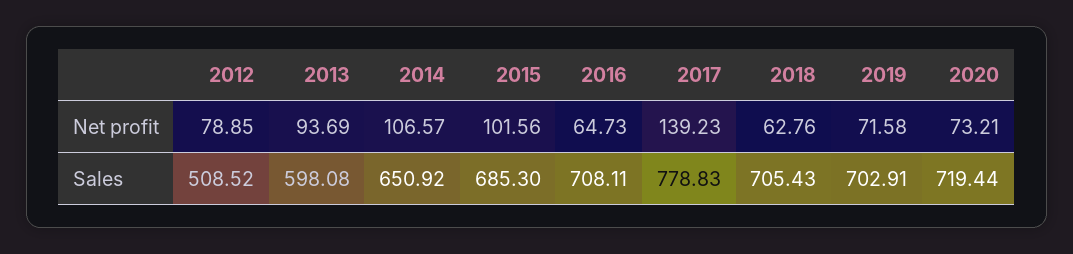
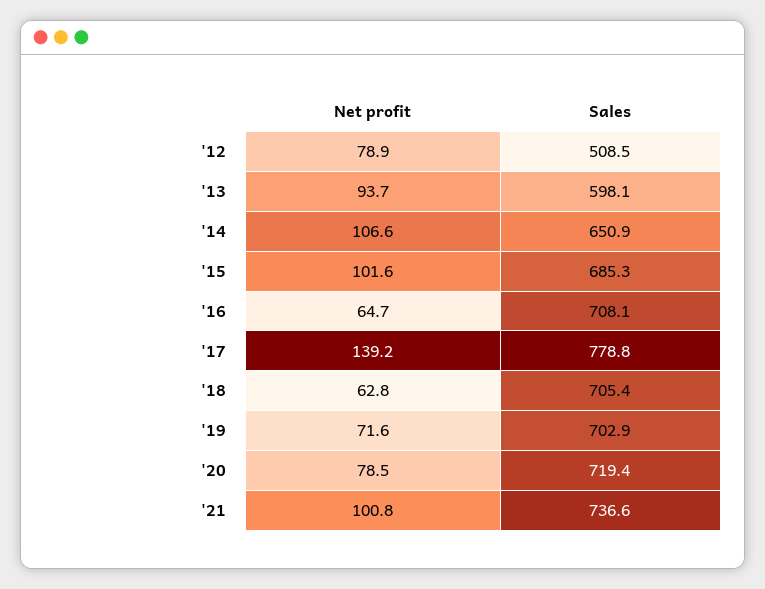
2020, Net profit: 73.21 -> 78.5
'21, Net profit: none -> 100.8
'21, Sales: none -> 736.6

